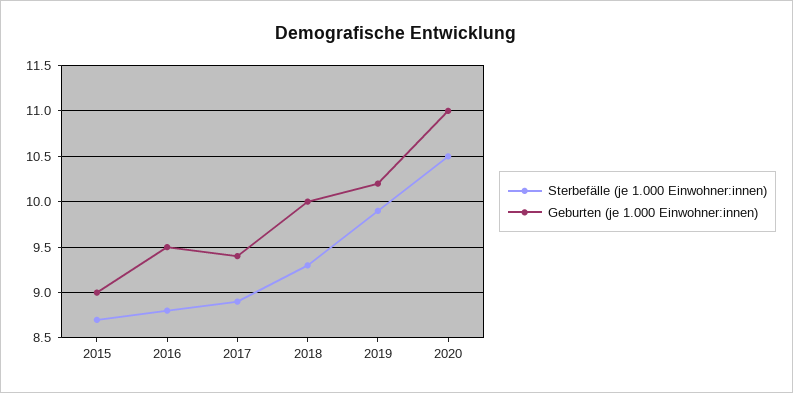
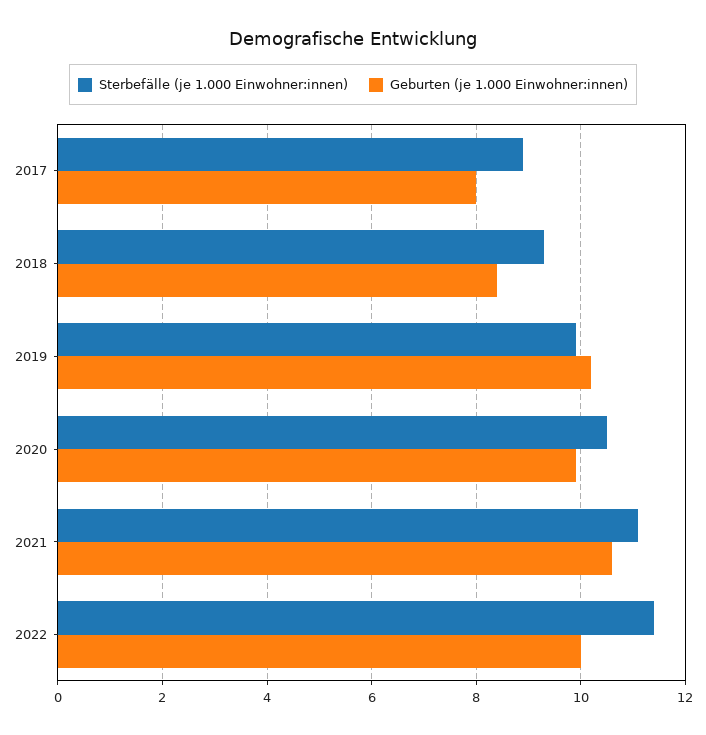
Sterbefälle (je 1.000 Einwohner:innen), 2015: 8.7 -> none
Geburten (je 1.000 Einwohner:innen), 2015: 9 -> none
Sterbefälle (je 1.000 Einwohner:innen), 2016: 8.8 -> none
Geburten (je 1.000 Einwohner:innen), 2016: 9.5 -> none
Geburten (je 1.000 Einwohner:innen), 2017: 9.4 -> 8
Geburten (je 1.000 Einwohner:innen), 2018: 10 -> 8.5
Geburten (je 1.000 Einwohner:innen), 2020: 11 -> 10
Sterbefälle (je 1.000 Einwohner:innen), 2021: none -> 11
Geburten (je 1.000 Einwohner:innen), 2021: none -> 10.5
Sterbefälle (je 1.000 Einwohner:innen), 2022: none -> 11.5
Geburten (je 1.000 Einwohner:innen), 2022: none -> 10

